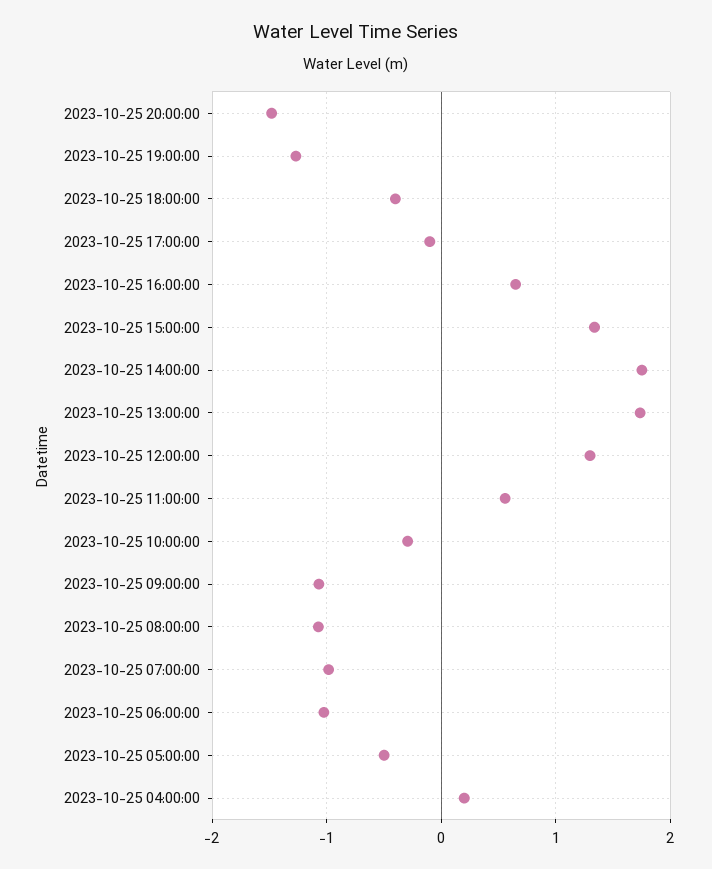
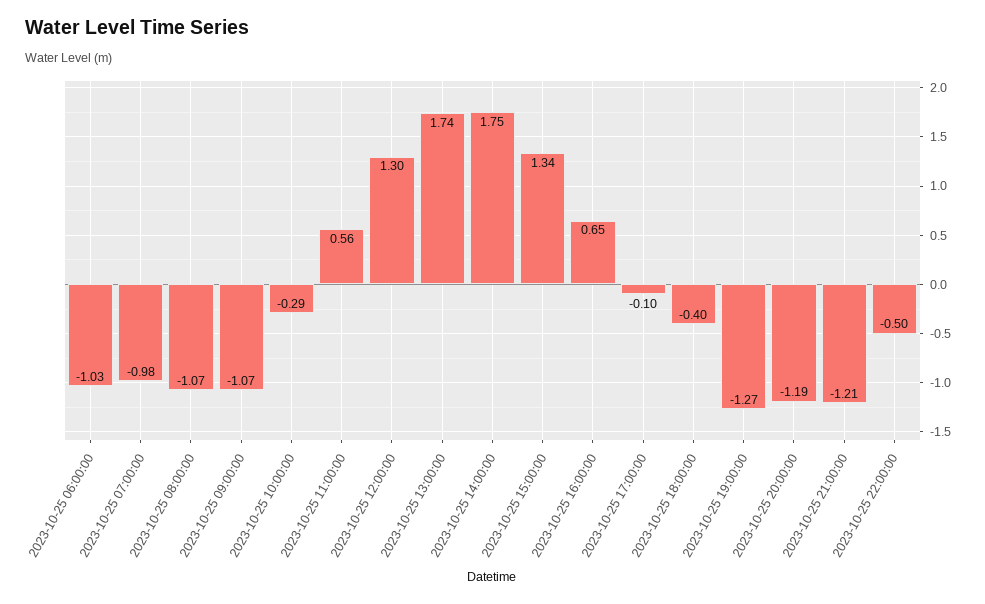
2023-10-25 20:00:00: -1.5 -> -1.19
2023-10-25 05:00:00: -0.5 -> none
2023-10-25 04:00:00: 0.2 -> none
2023-10-25 21:00:00: none -> -1.21
2023-10-25 22:00:00: none -> -0.5

